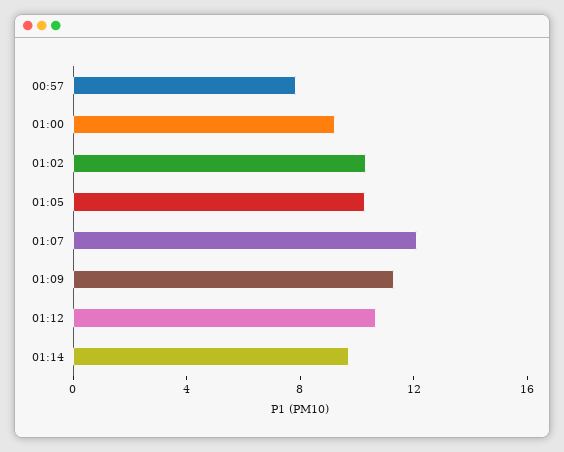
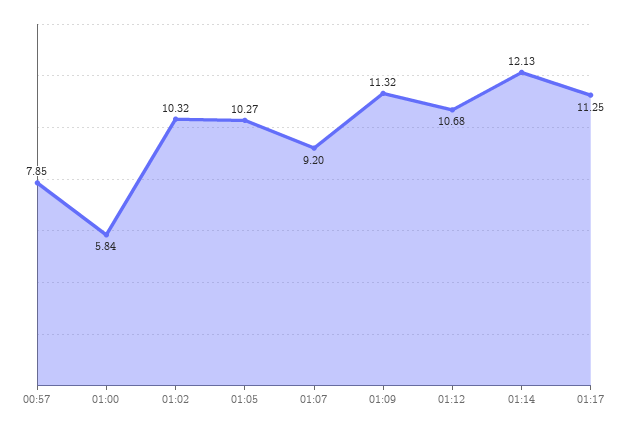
01:00: 9 -> 5.84
01:07: 12 -> 9.2
01:14: 10 -> 12.13
01:17: none -> 11.25

